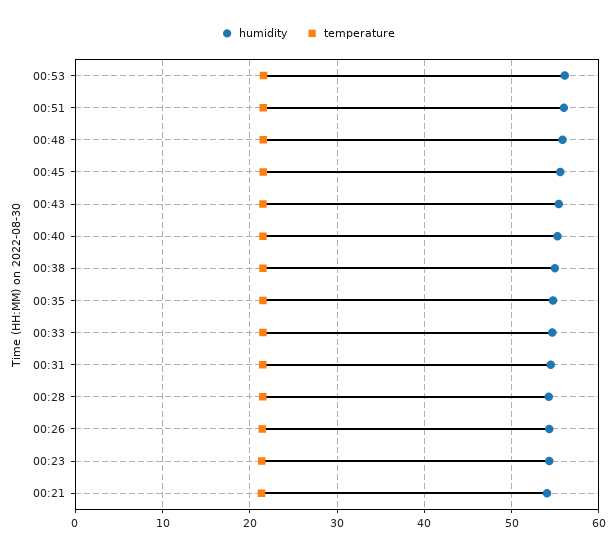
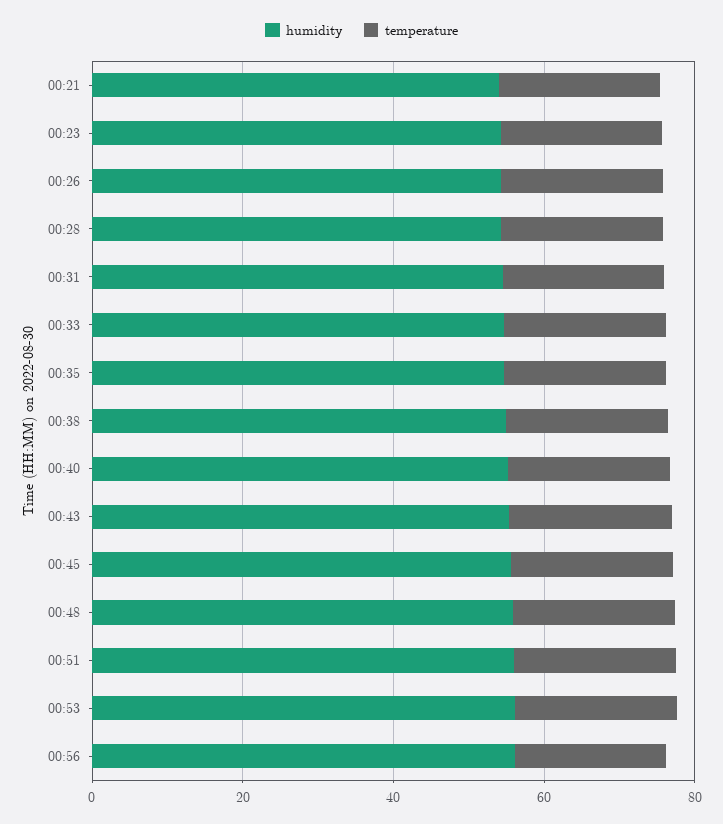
humidity, 00:56: none -> 55
temperature, 00:56: none -> 20

